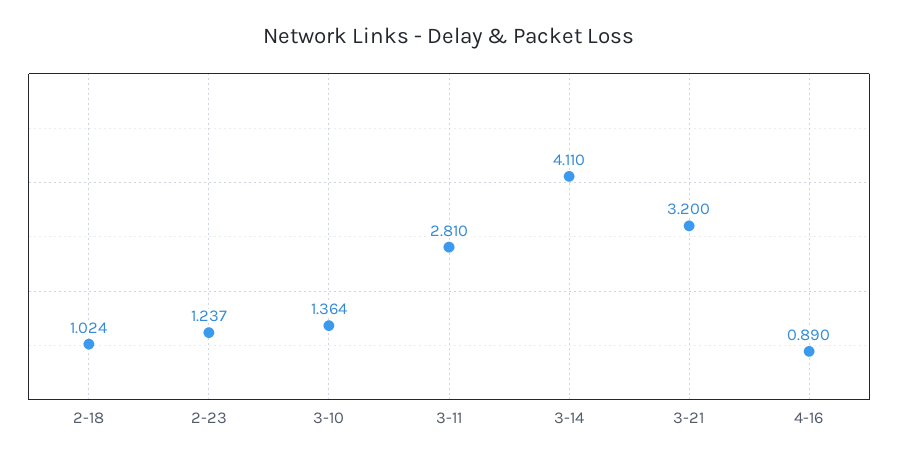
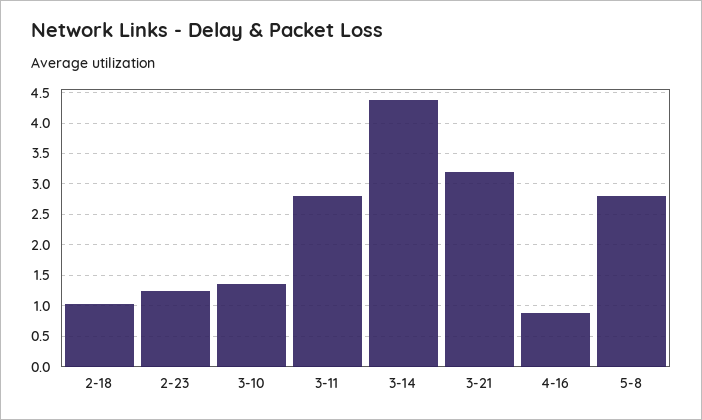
3-14: 4.11 -> 4.4
5-8: none -> 2.8

